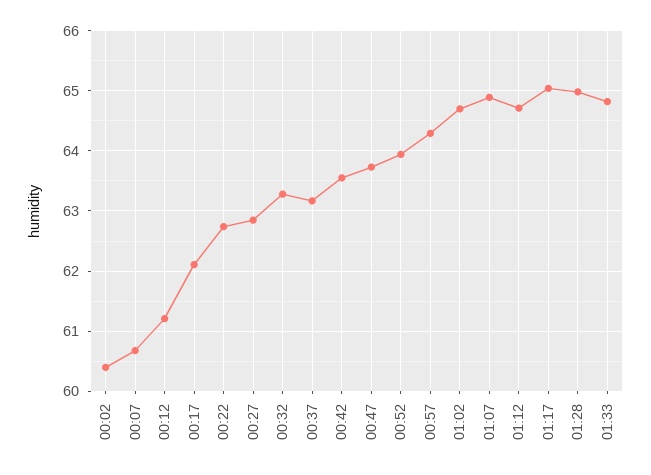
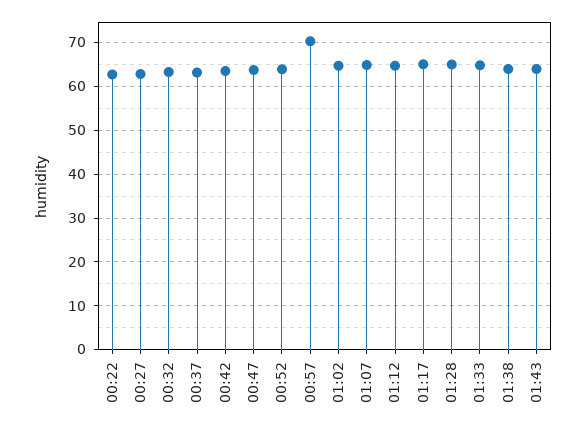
00:02: 60.4 -> none
00:07: 60.7 -> none
00:12: 61.2 -> none
00:17: 62.1 -> none
00:57: 64.3 -> 70
01:38: none -> 64
01:43: none -> 64

